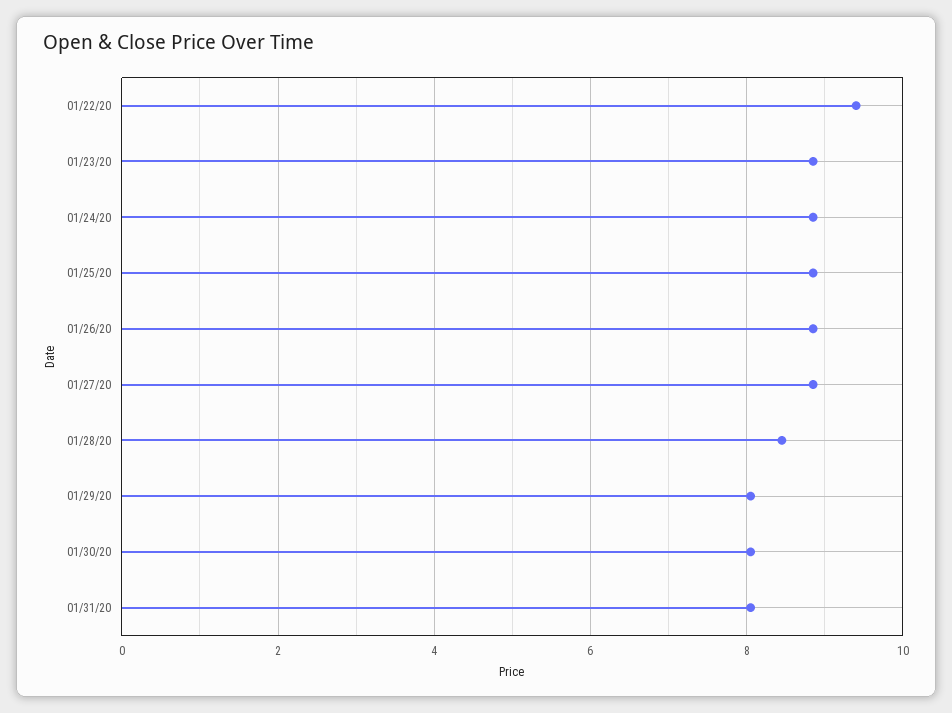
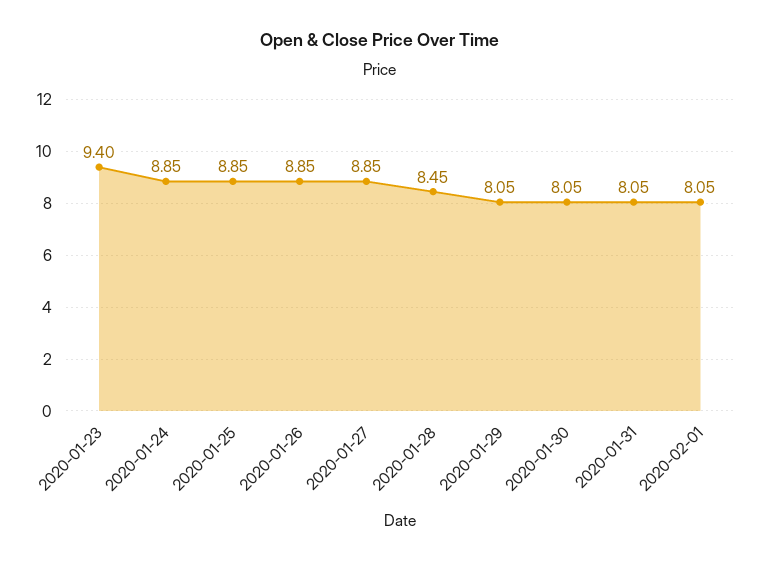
01/22/20: 9.4 -> none
01/23/20: 8.8 -> 9.4
2020-02-01: none -> 8.05

